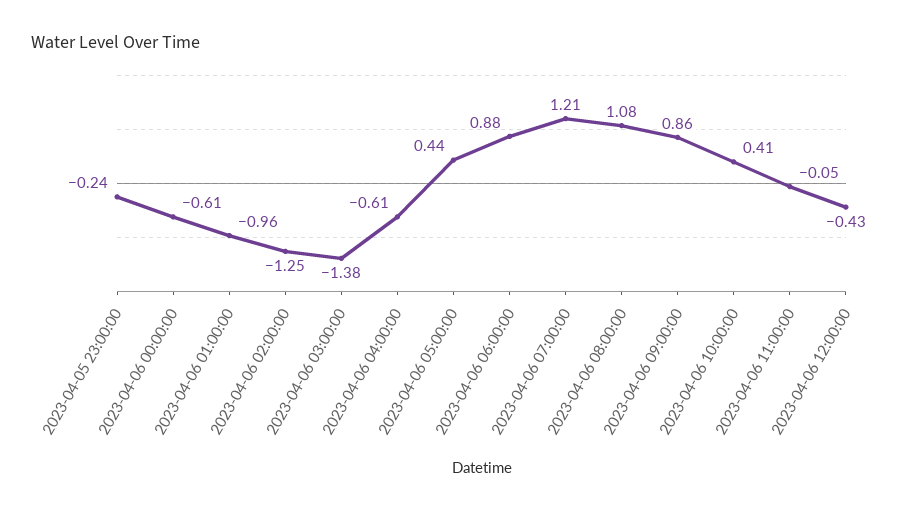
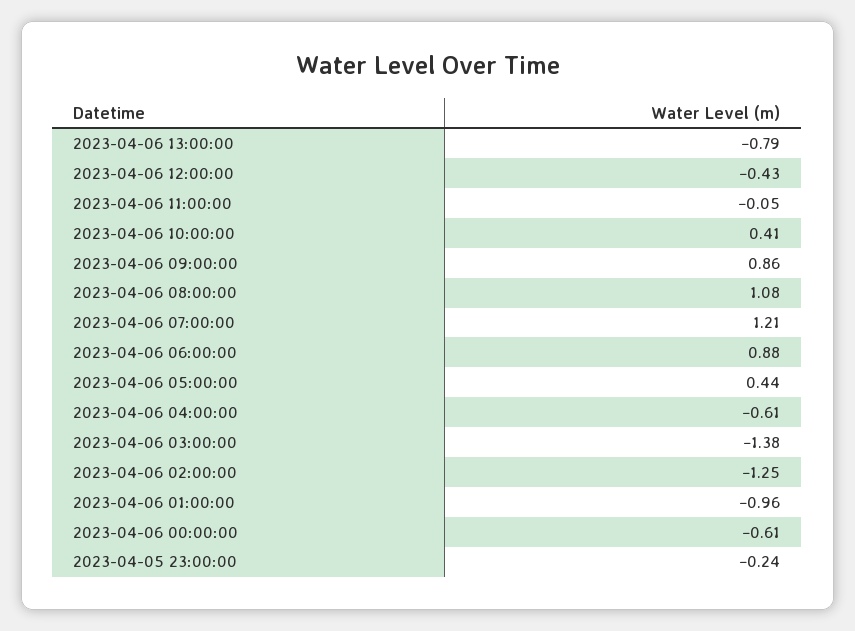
2023-04-06 13:00:00: none -> -0.79

